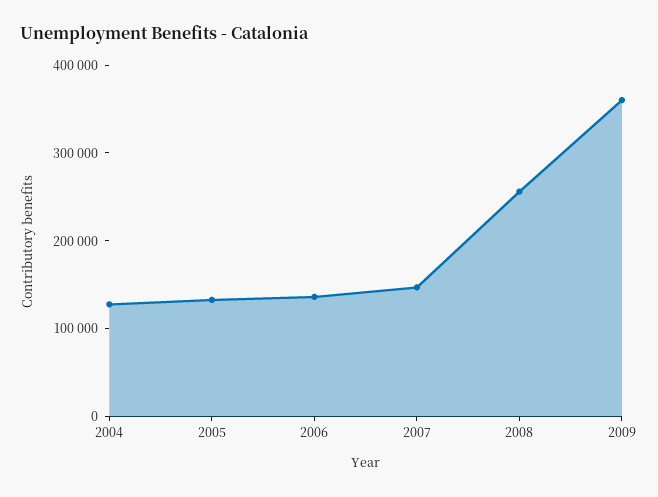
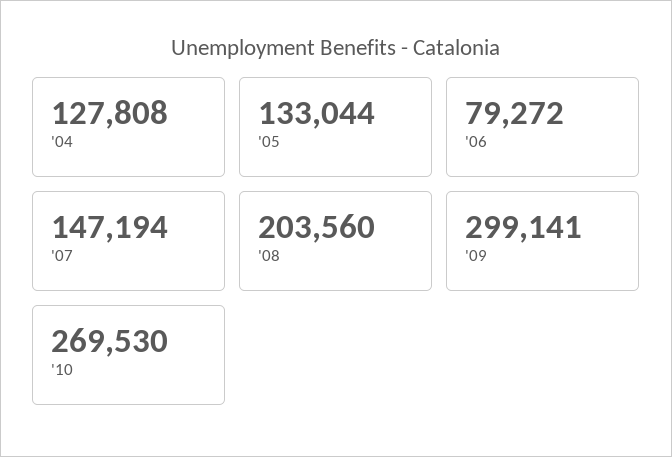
2006: 140000 -> 79272
2008: 260000 -> 203560
2009: 360000 -> 299141
'10: none -> 269530

